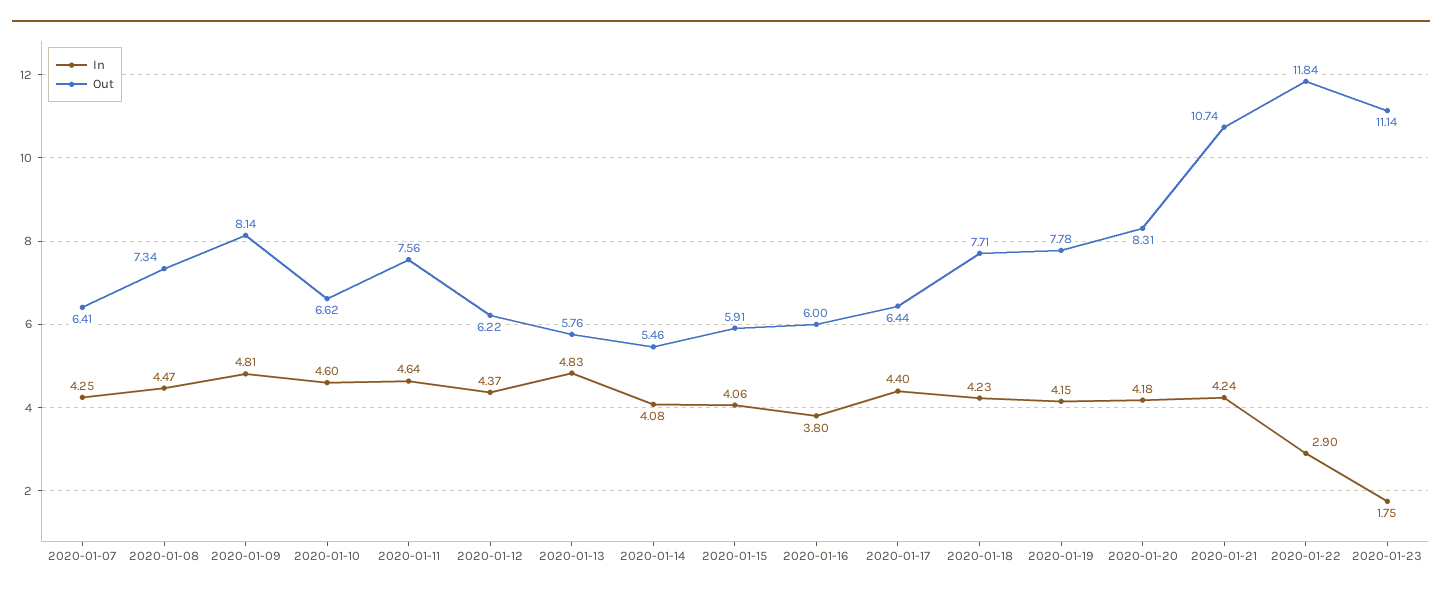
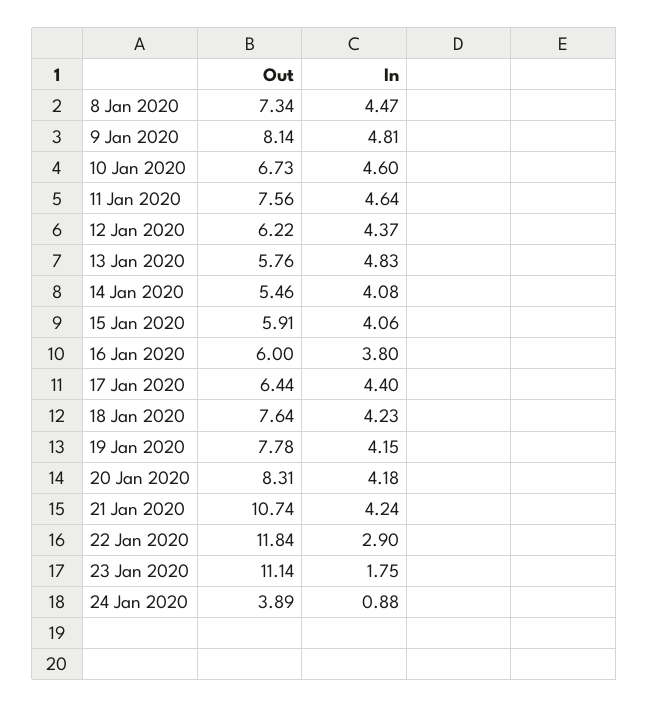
In, 2020-01-07: 4.25 -> none
Out, 2020-01-07: 6.41 -> none
Out, 2020-01-10: 6.62 -> 6.73
Out, 2020-01-18: 7.71 -> 7.64
Out, 24 Jan 2020: none -> 3.89
In, 24 Jan 2020: none -> 0.88

